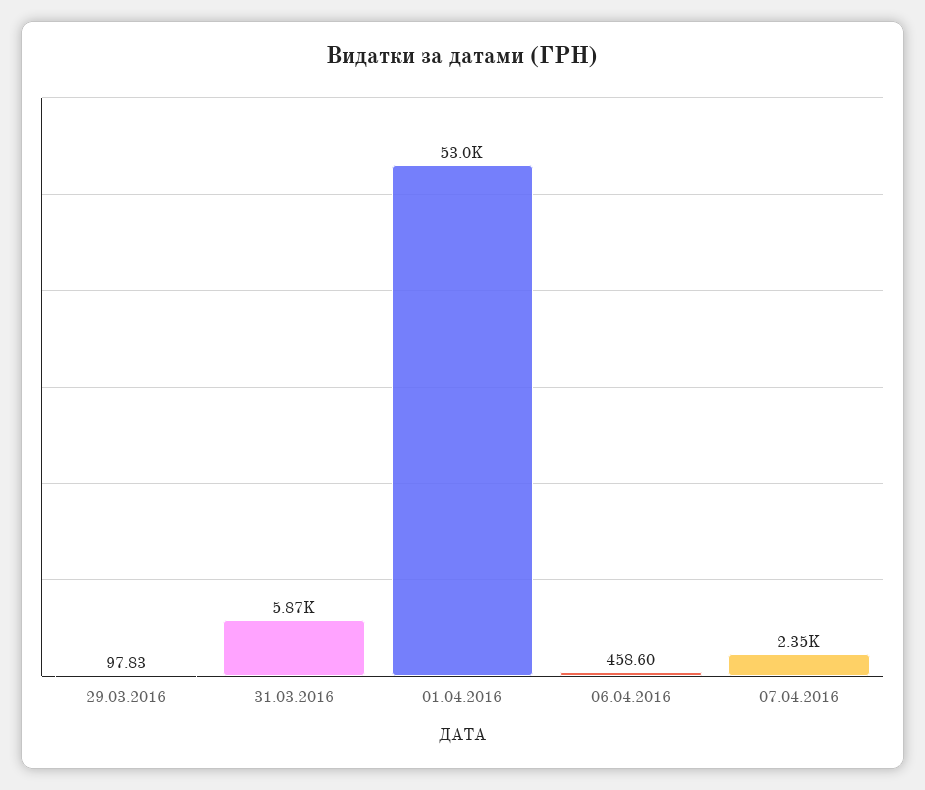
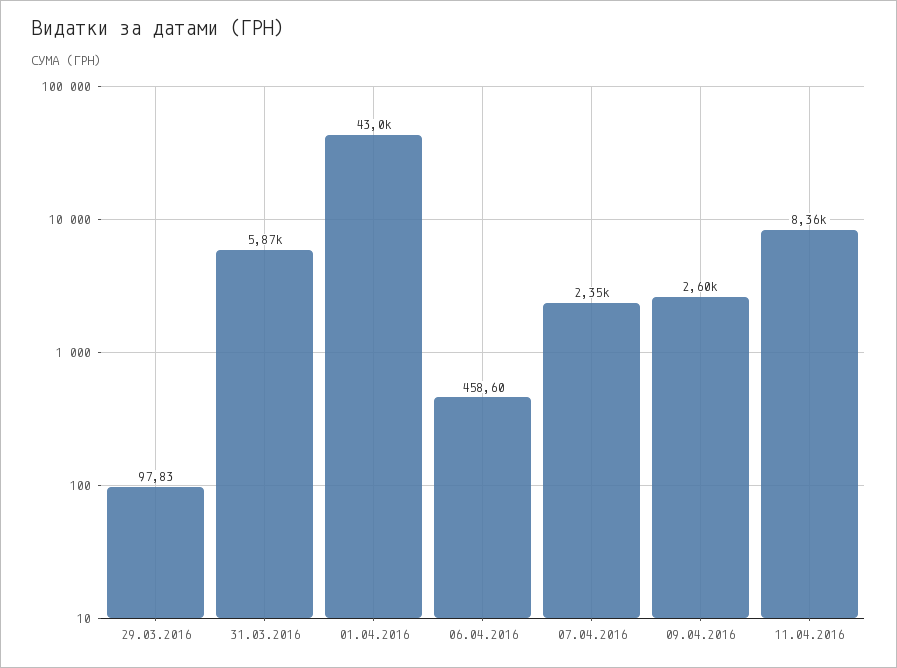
01.04.2016: 53000 -> 43000
09.04.2016: none -> 2600
11.04.2016: none -> 8360

